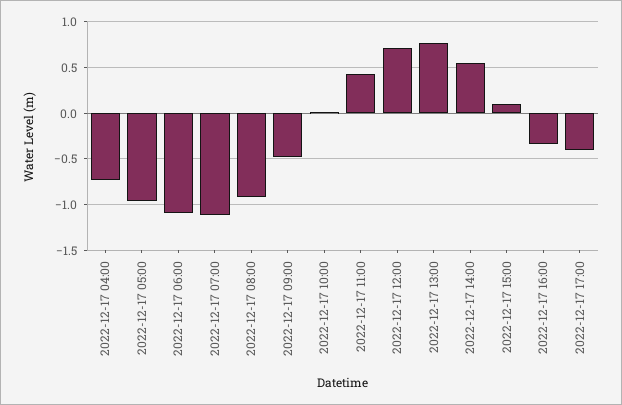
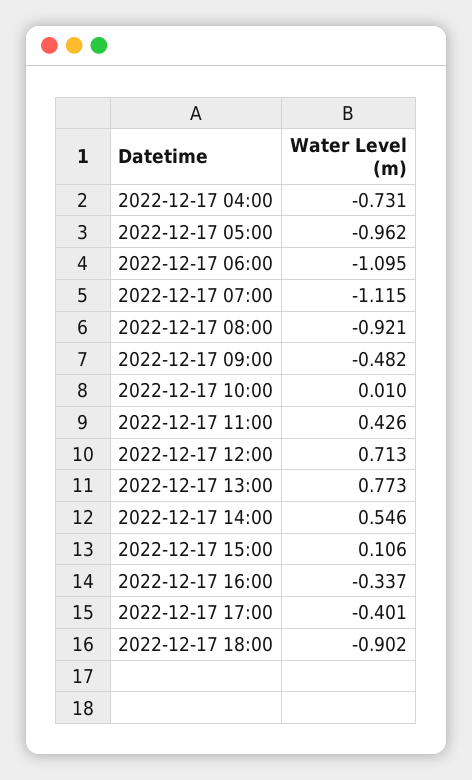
2022-12-17 18:00: none -> -0.902

